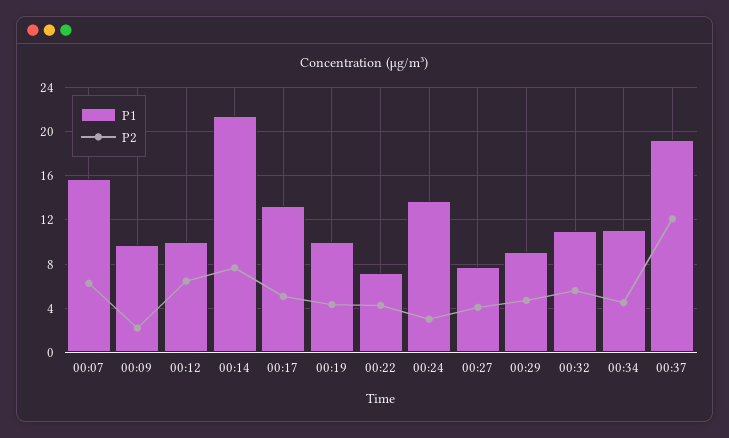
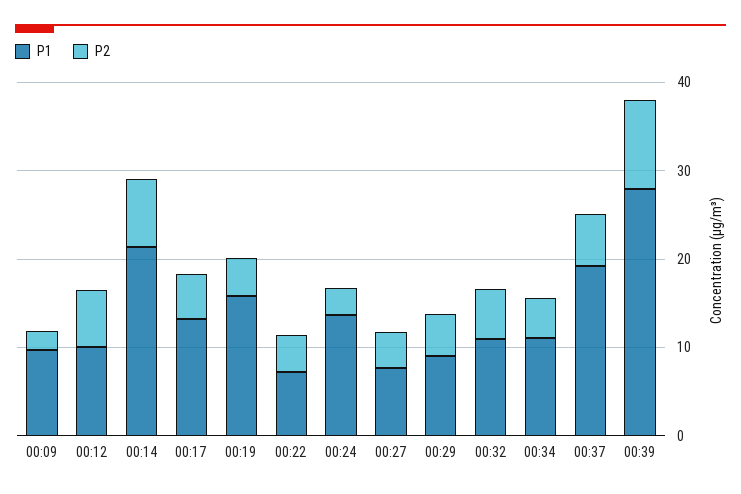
P1, 00:07: 16 -> none
P2, 00:07: 6 -> none
P1, 00:19: 10 -> 16
P2, 00:37: 12 -> 6
P1, 00:39: none -> 28
P2, 00:39: none -> 10

